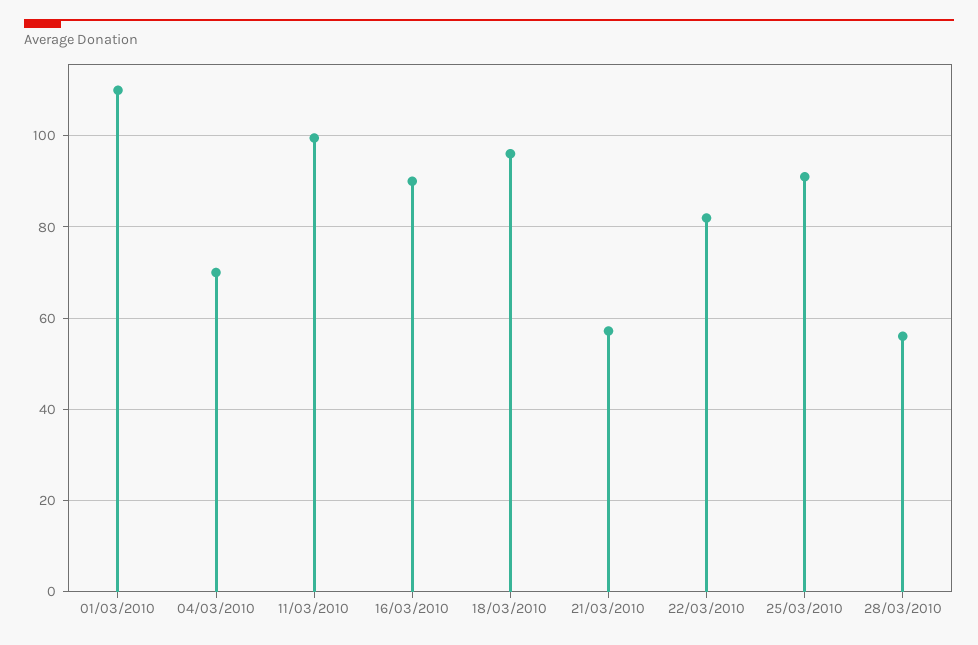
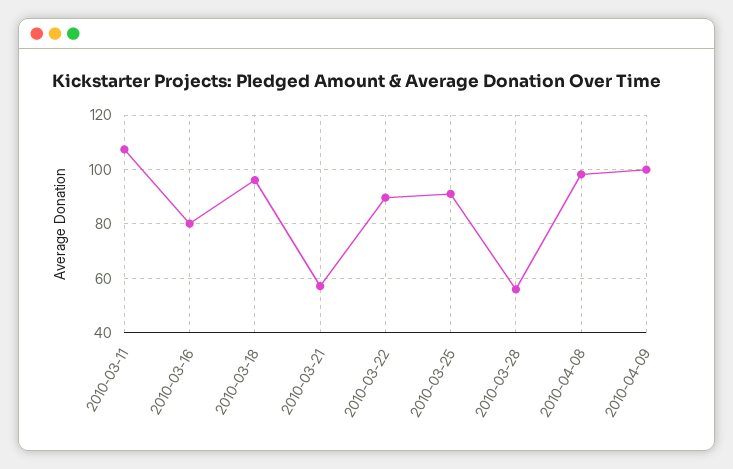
01/03/2010: 110 -> none
04/03/2010: 70 -> none
11/03/2010: 100 -> 107.5
16/03/2010: 90 -> 80
22/03/2010: 82 -> 90
2010-04-08: none -> 97.5
2010-04-09: none -> 100

